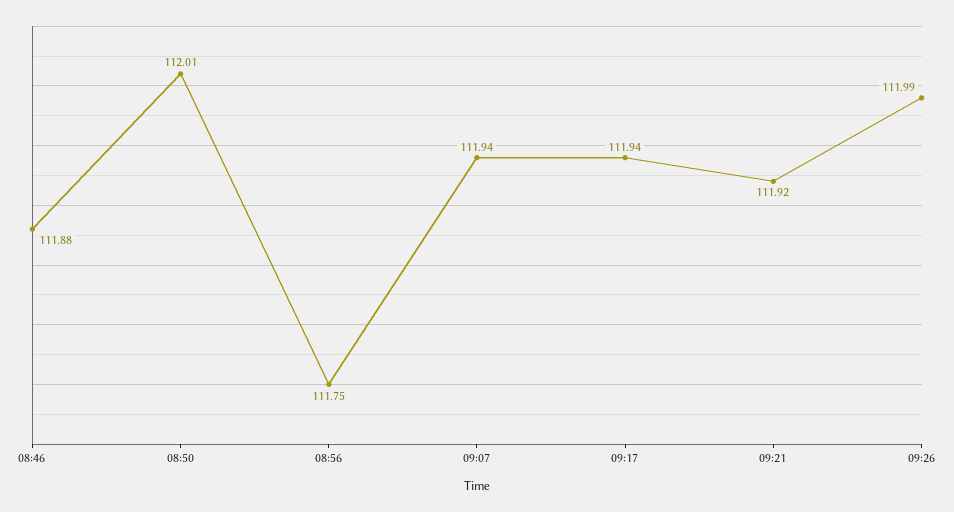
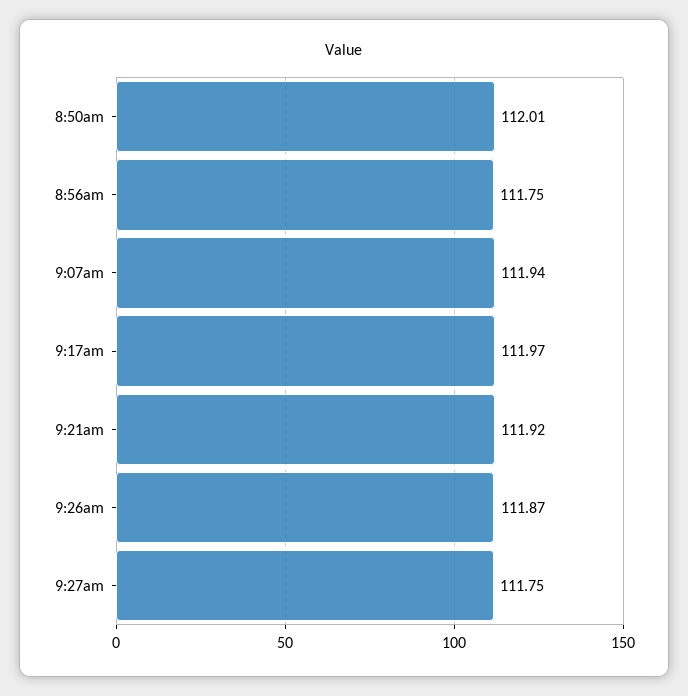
08:46: 111.88 -> none
09:17: 111.94 -> 111.97
09:26: 111.99 -> 111.87
9:27am: none -> 111.75

